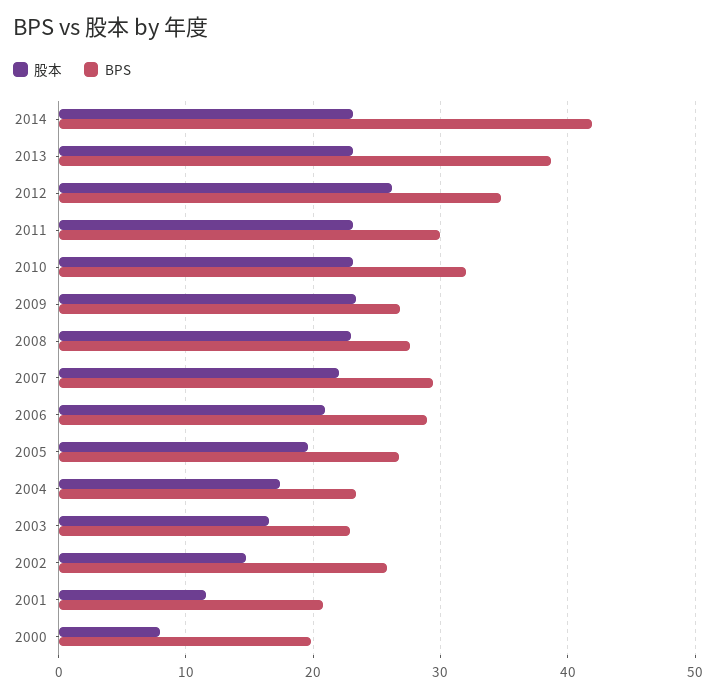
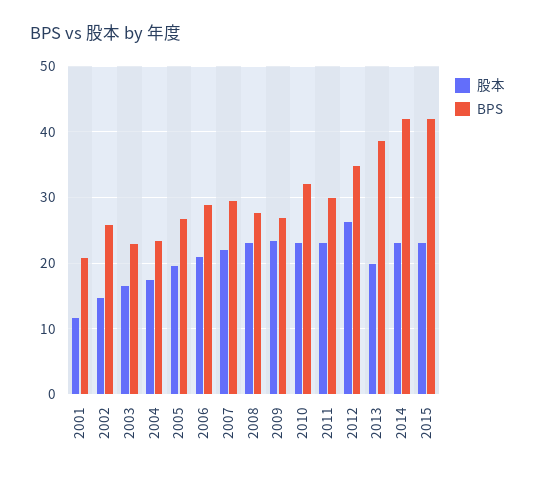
股本, 2013: 23 -> 20
股本, 2000: 8 -> none
BPS, 2000: 20 -> none
股本, 2015: none -> 23
BPS, 2015: none -> 42

